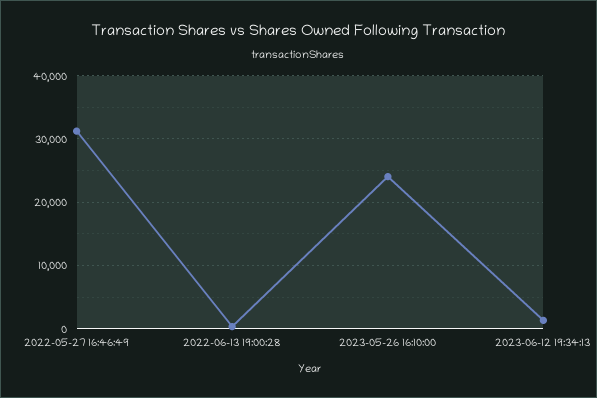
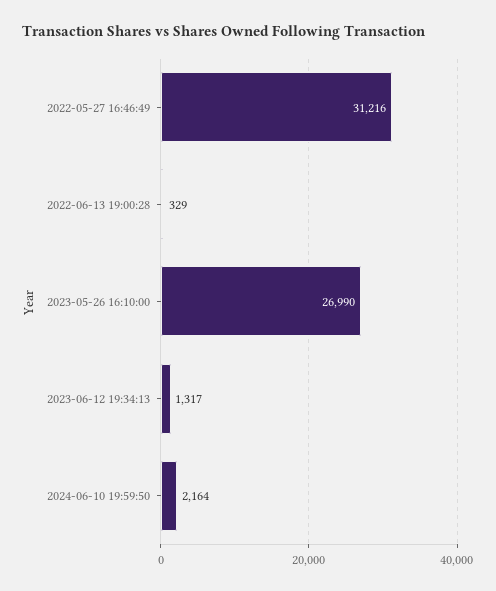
2023-05-26 16:10:00: 24000 -> 26990
2024-06-10 19:59:50: none -> 2164

